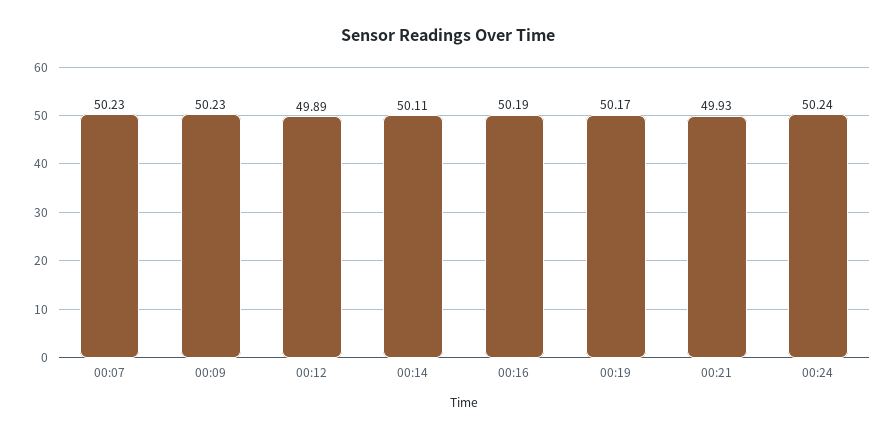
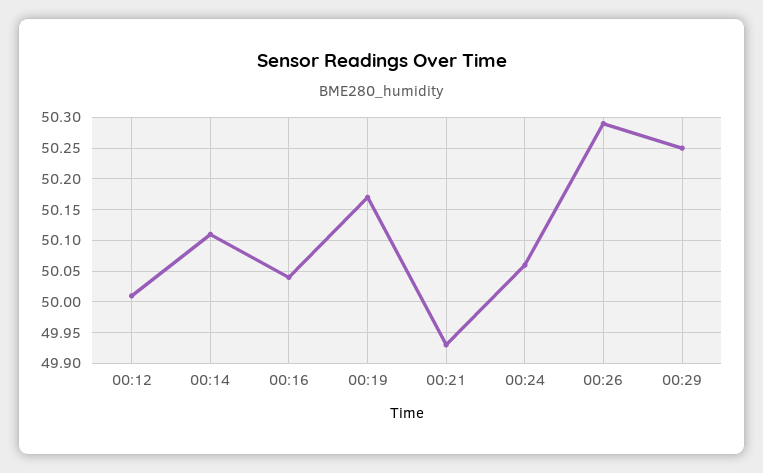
00:07: 50.23 -> none
00:09: 50.23 -> none
00:12: 49.89 -> 50.01
00:16: 50.19 -> 50.04
00:24: 50.24 -> 50.06
00:26: none -> 50.29
00:29: none -> 50.25

